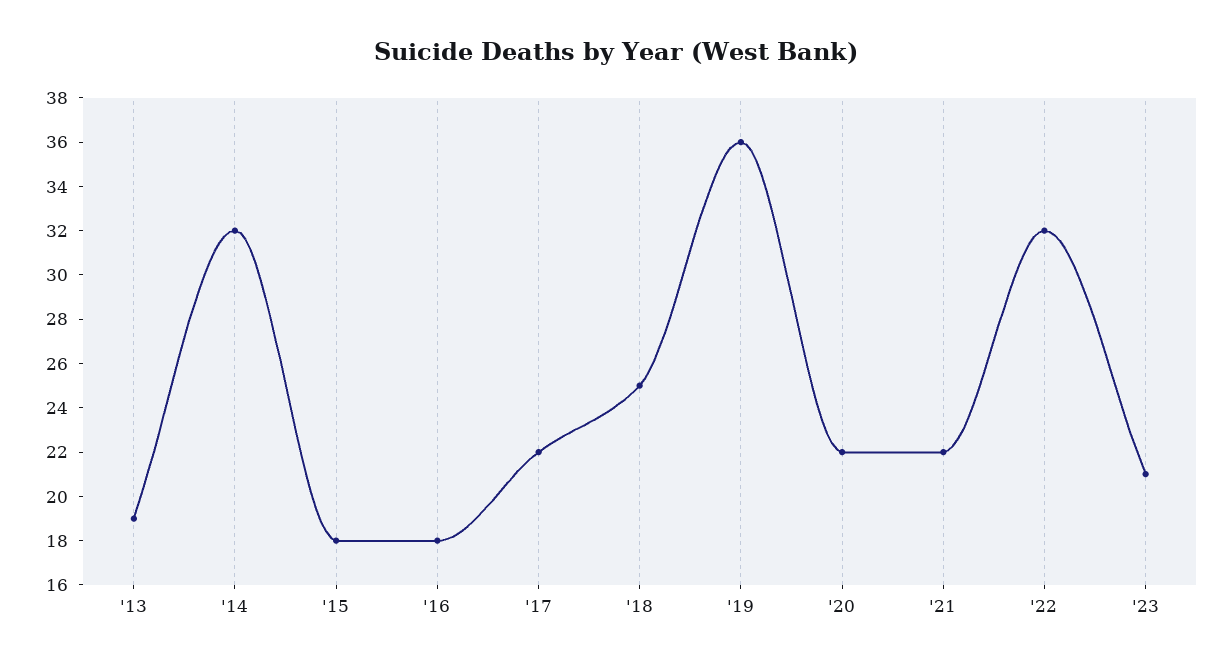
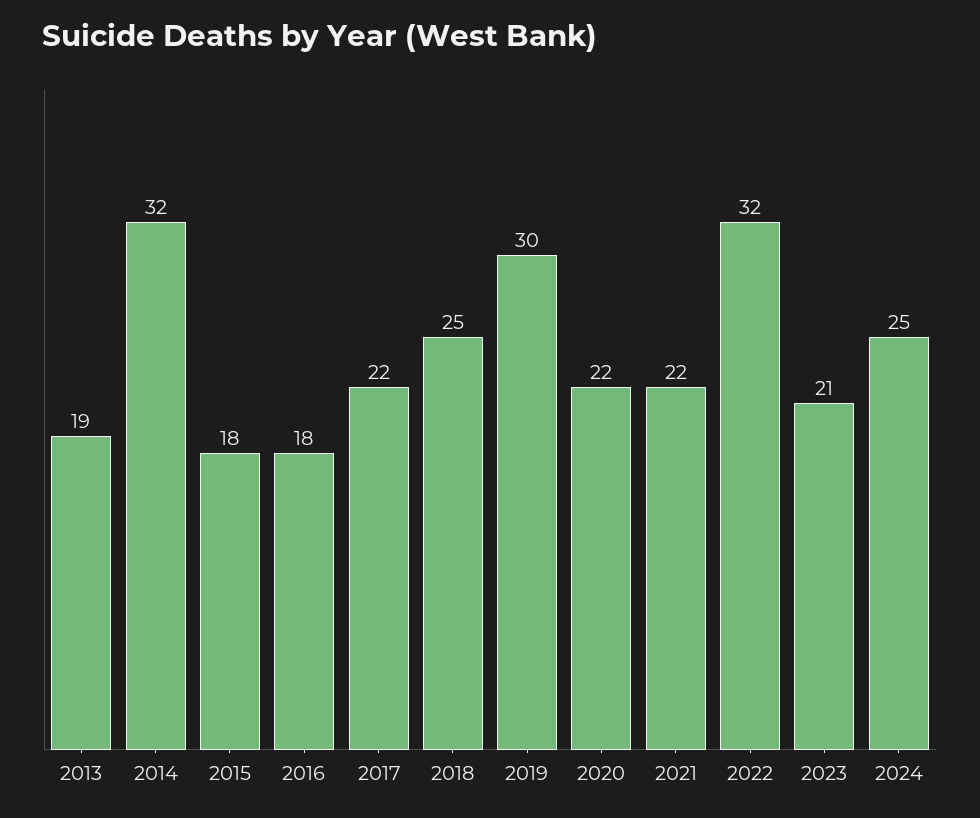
'19: 36 -> 30
2024: none -> 25

